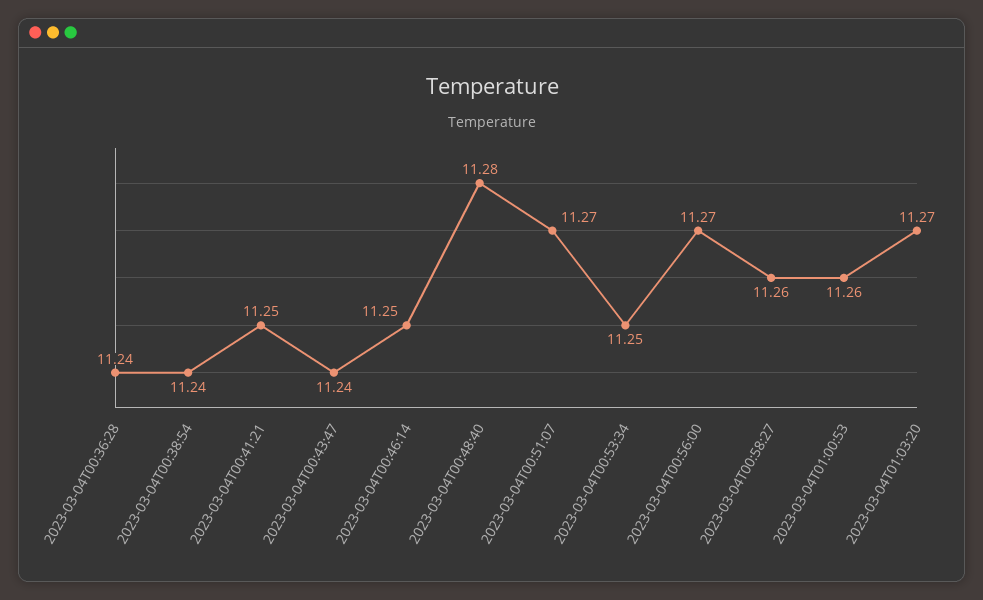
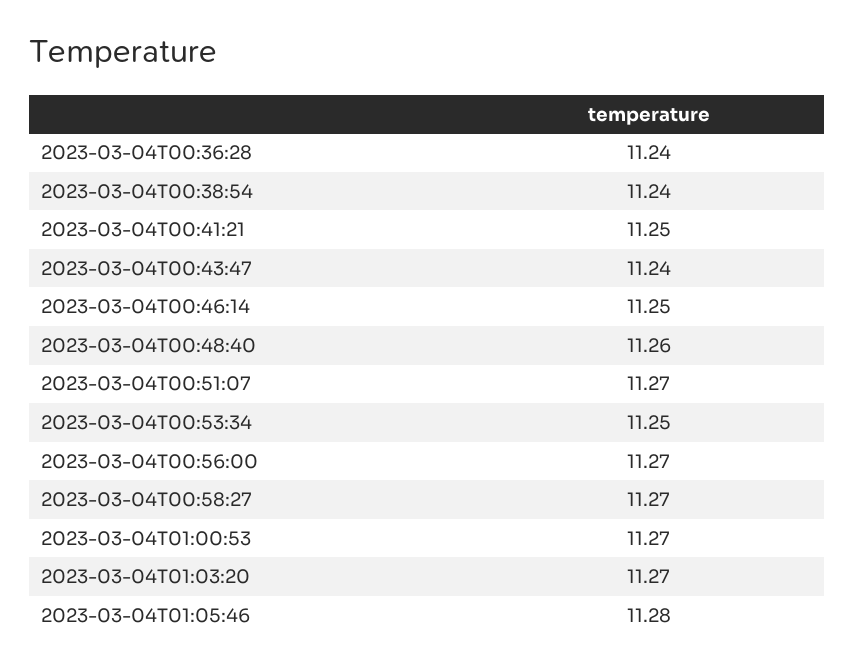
2023-03-04T00:48:40: 11.28 -> 11.26
2023-03-04T00:58:27: 11.26 -> 11.27
2023-03-04T01:00:53: 11.26 -> 11.27
2023-03-04T01:05:46: none -> 11.28

